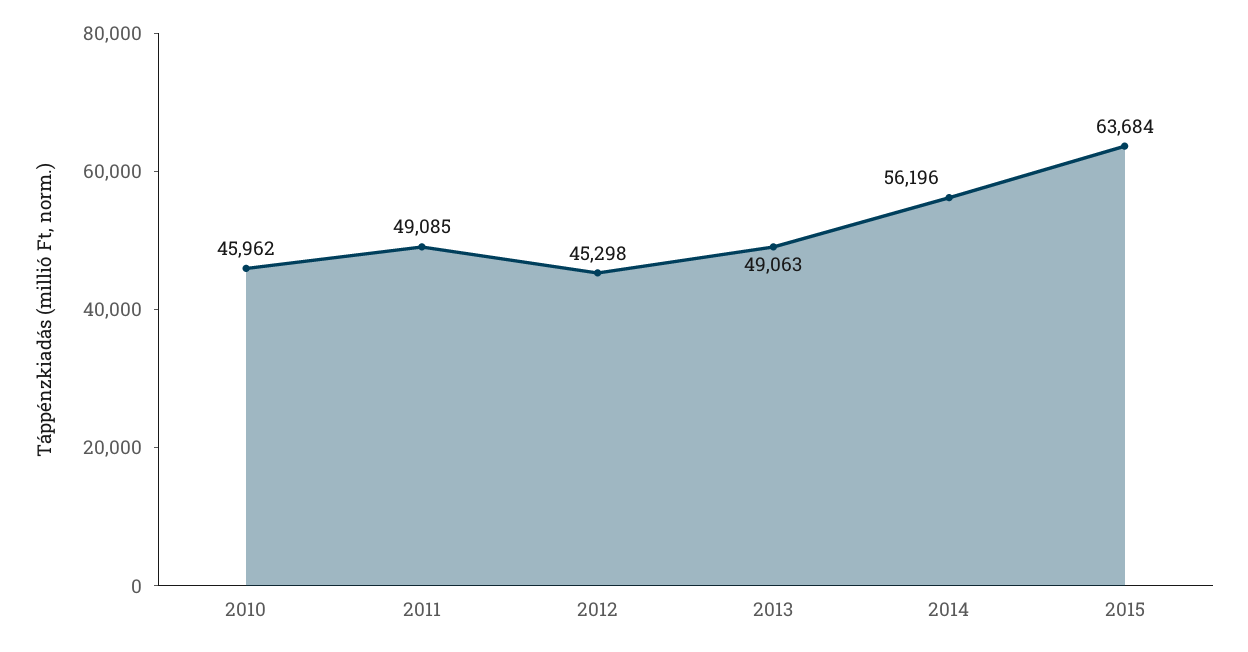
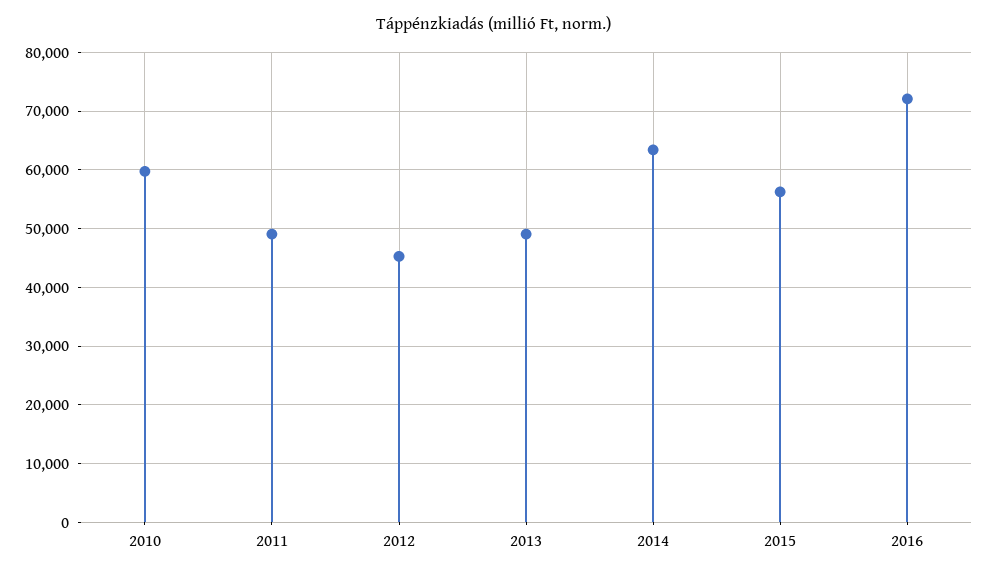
2010: 45962 -> 60000
2014: 56196 -> 64000
2015: 63684 -> 56000
2016: none -> 72000

